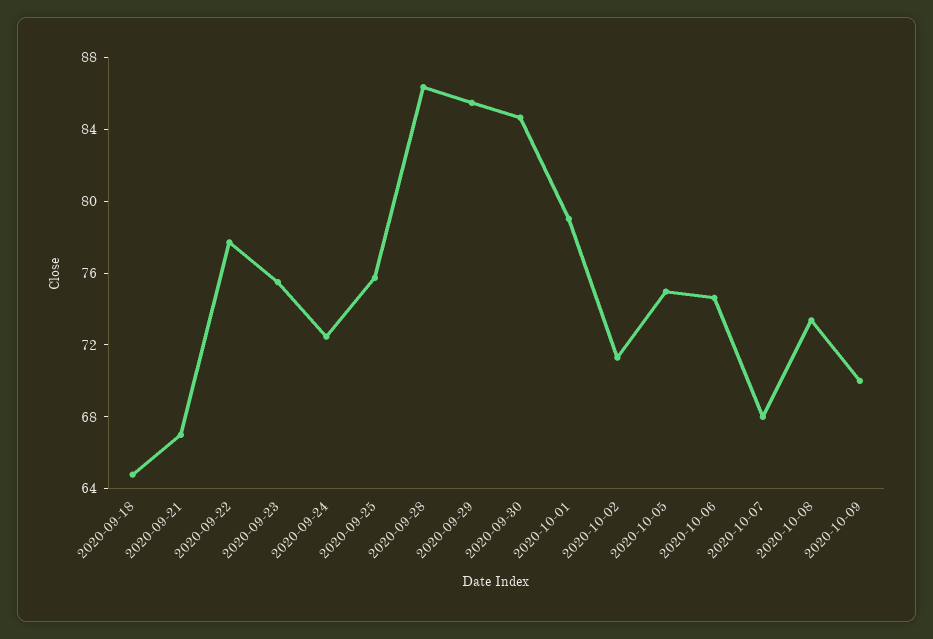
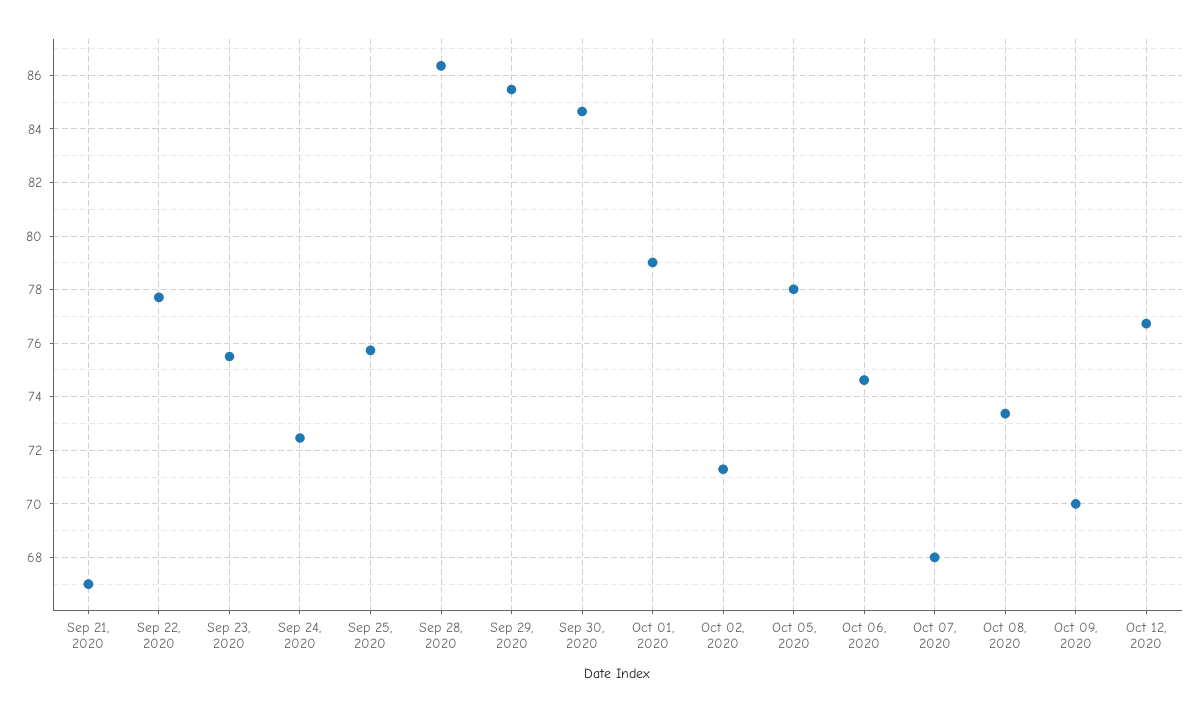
2020-09-18: 65 -> none
2020-10-05: 75 -> 78
Oct 12, 2020: none -> 76.75

